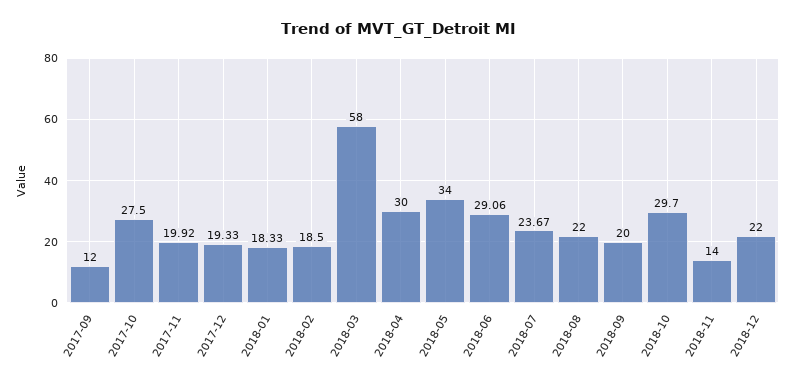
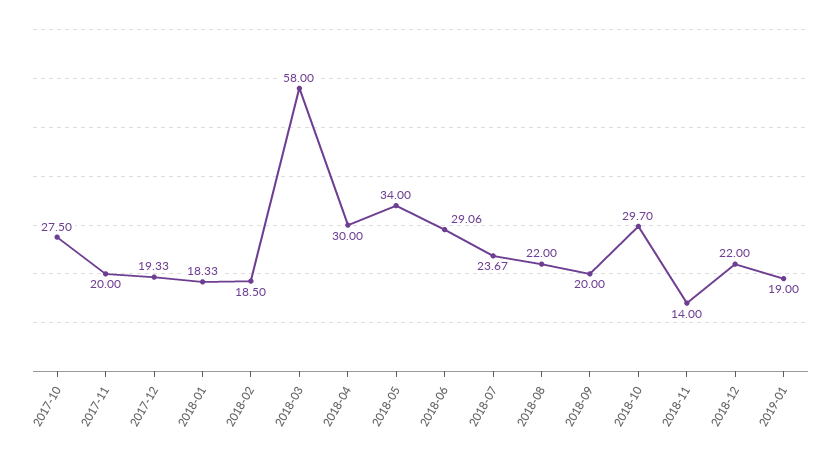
2017-09: 12 -> none
2017-11: 19.92 -> 20
2019-01: none -> 19

